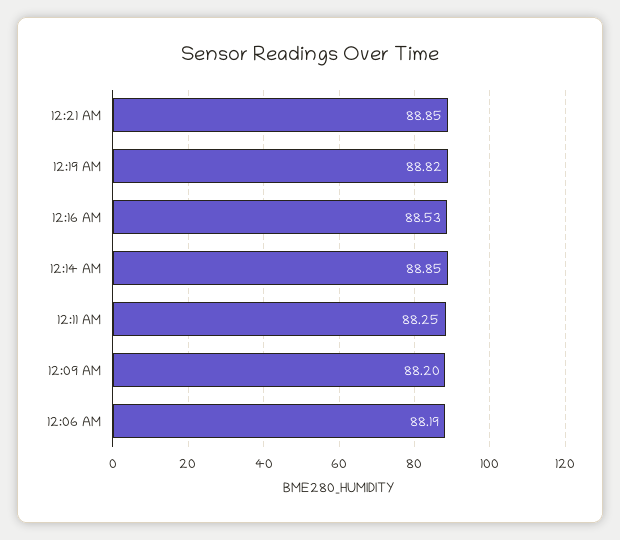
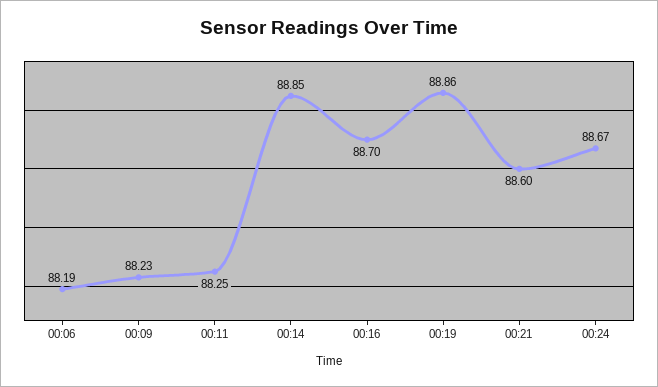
12:21 AM: 88.85 -> 88.6
12:19 AM: 88.82 -> 88.86
12:16 AM: 88.53 -> 88.7
12:09 AM: 88.2 -> 88.23
00:24: none -> 88.67

